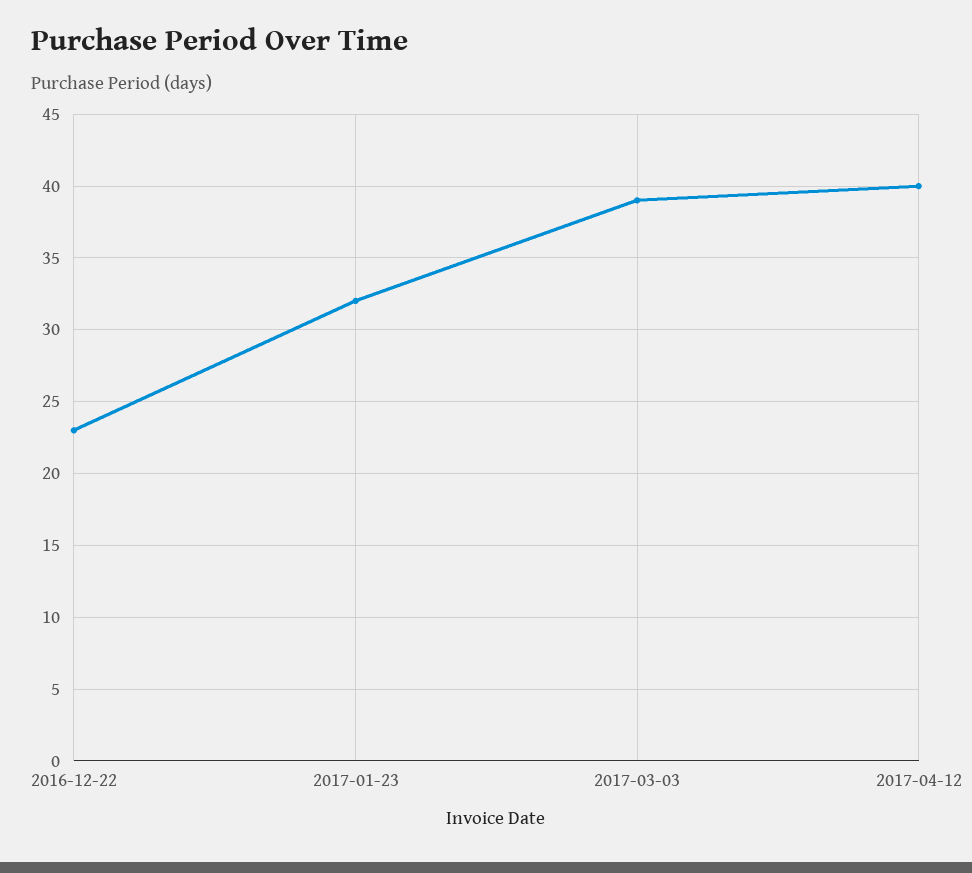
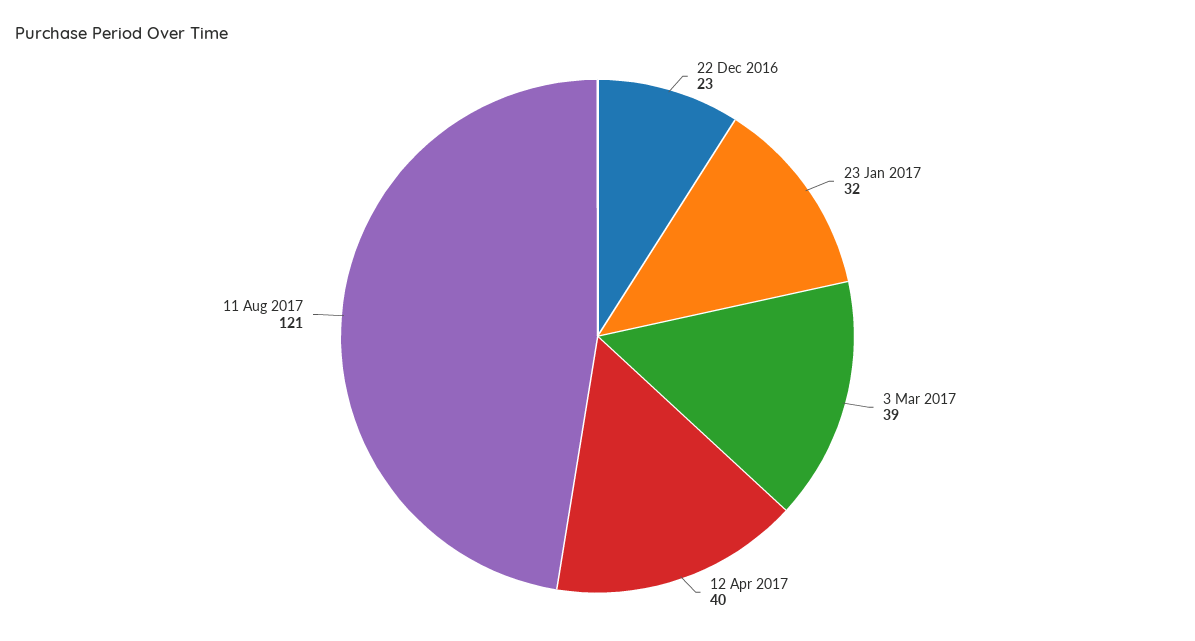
11 Aug 2017: none -> 121

